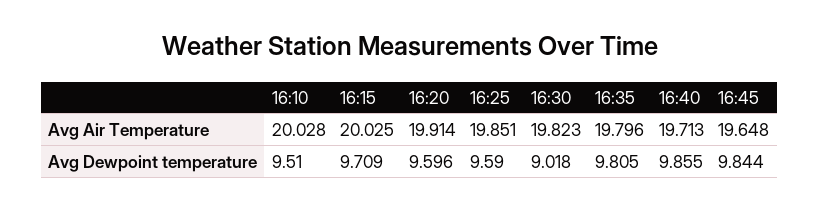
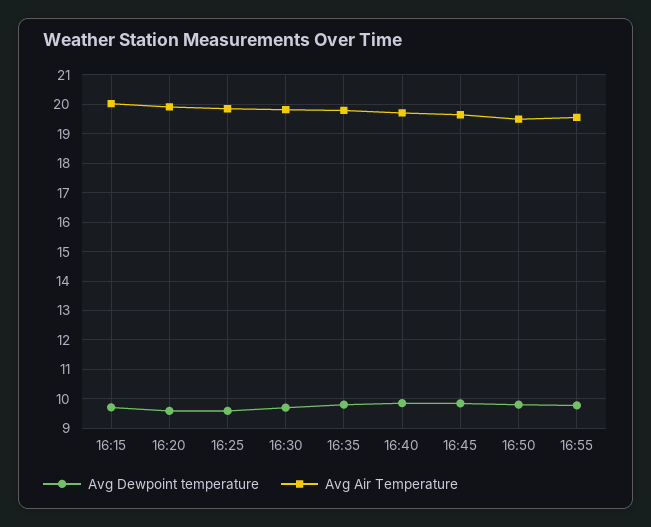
Avg Air Temperature, 16:10: 20.028 -> none
Avg Dewpoint temperature, 16:10: 9.51 -> none
Avg Dewpoint temperature, 16:30: 9.018 -> 9.75
Avg Dewpoint temperature, 16:50: none -> 9.75
Avg Air Temperature, 16:50: none -> 19.5
Avg Dewpoint temperature, 16:55: none -> 9.75
Avg Air Temperature, 16:55: none -> 19.5

